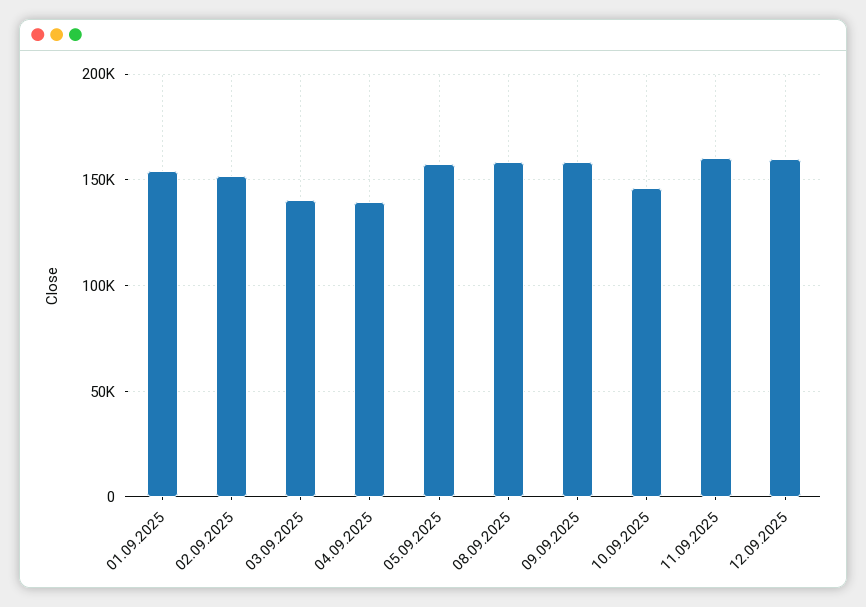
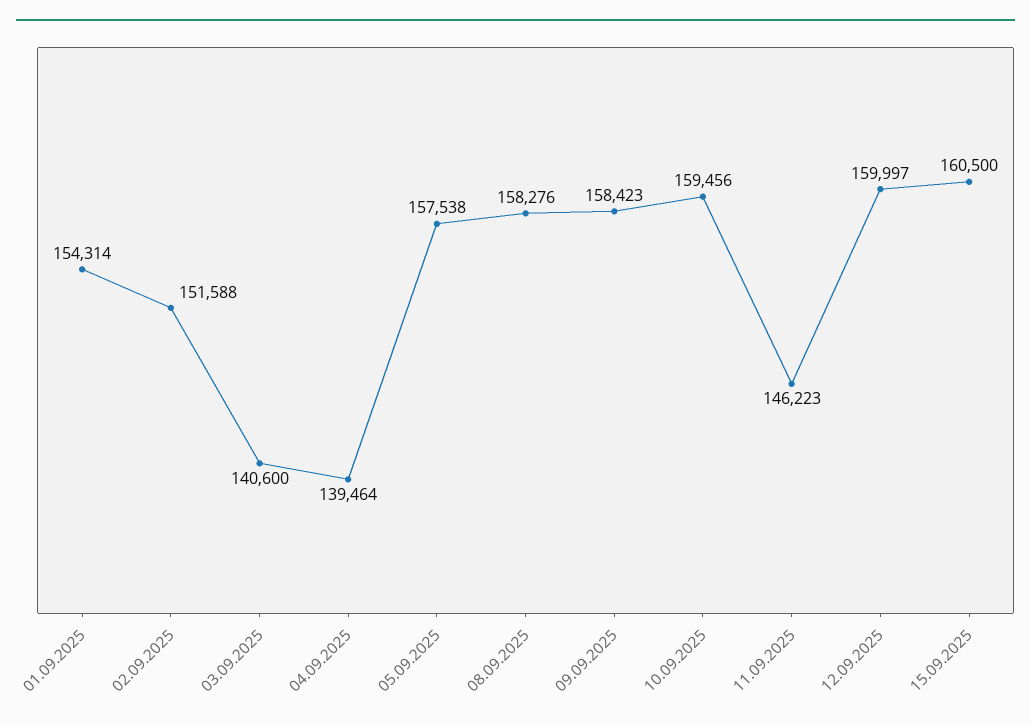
10.09.2025: 145000 -> 159456
11.09.2025: 160000 -> 146223
15.09.2025: none -> 160500

